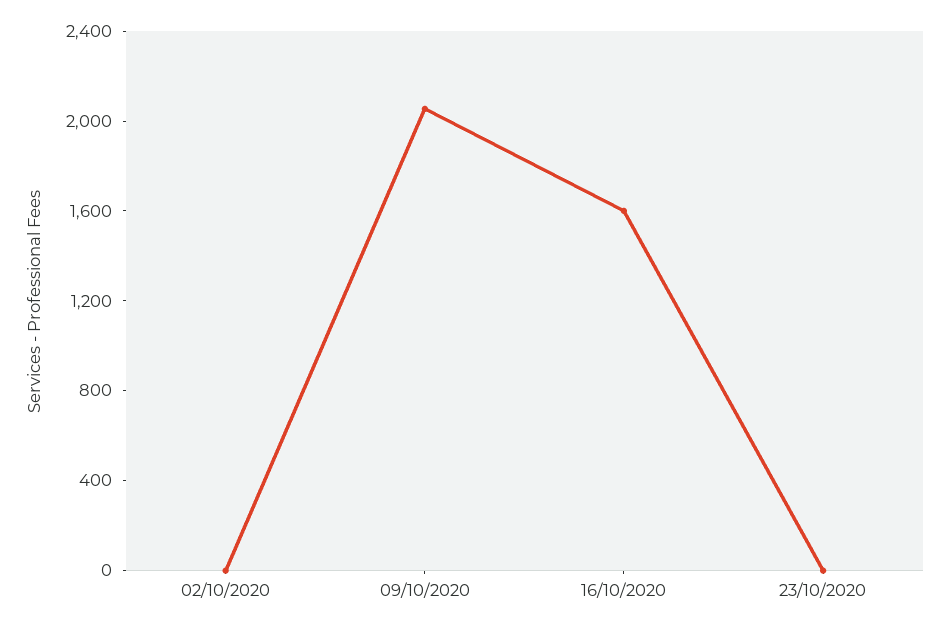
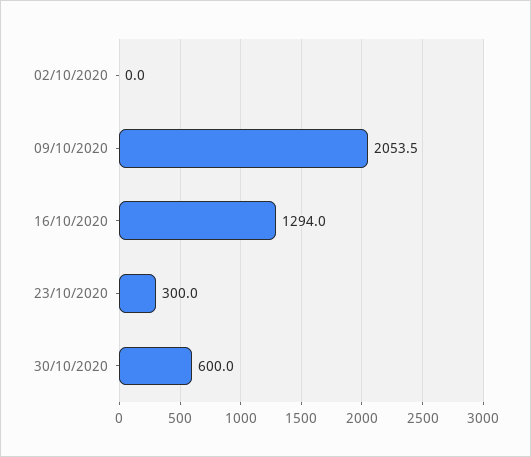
16/10/2020: 1600 -> 1294
23/10/2020: 0 -> 300
30/10/2020: none -> 600

